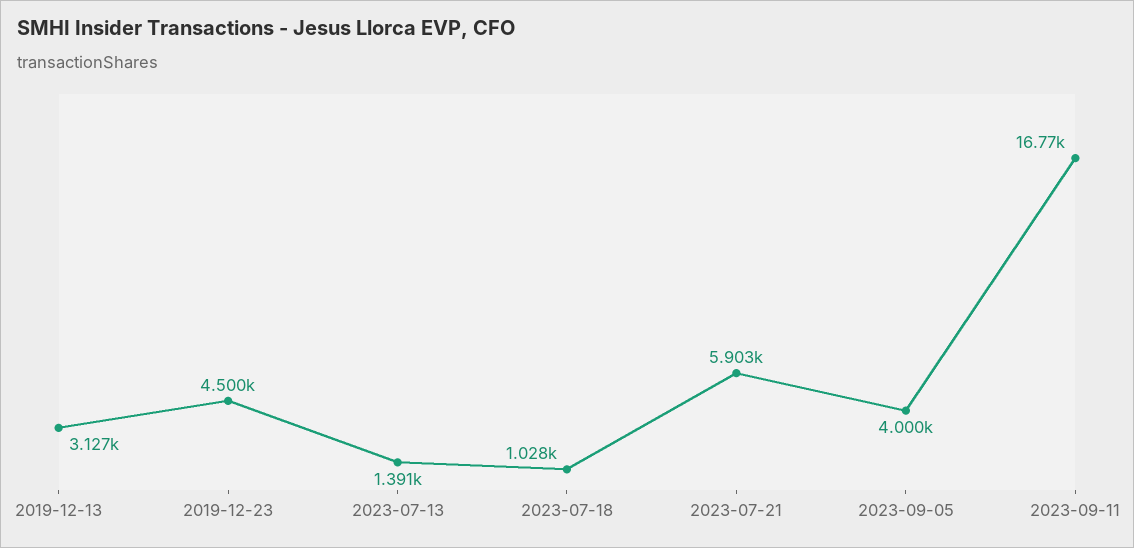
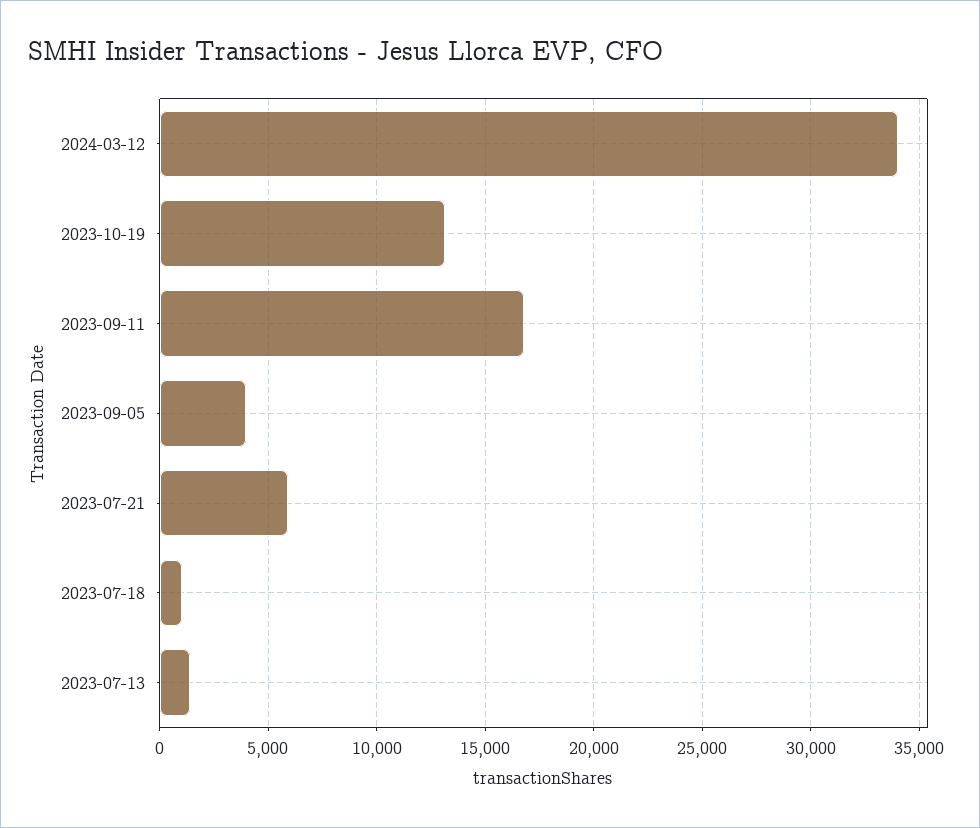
2019-12-13: 3127 -> none
2019-12-23: 4500 -> none
2024-03-12: none -> 34000
2023-10-19: none -> 13000

